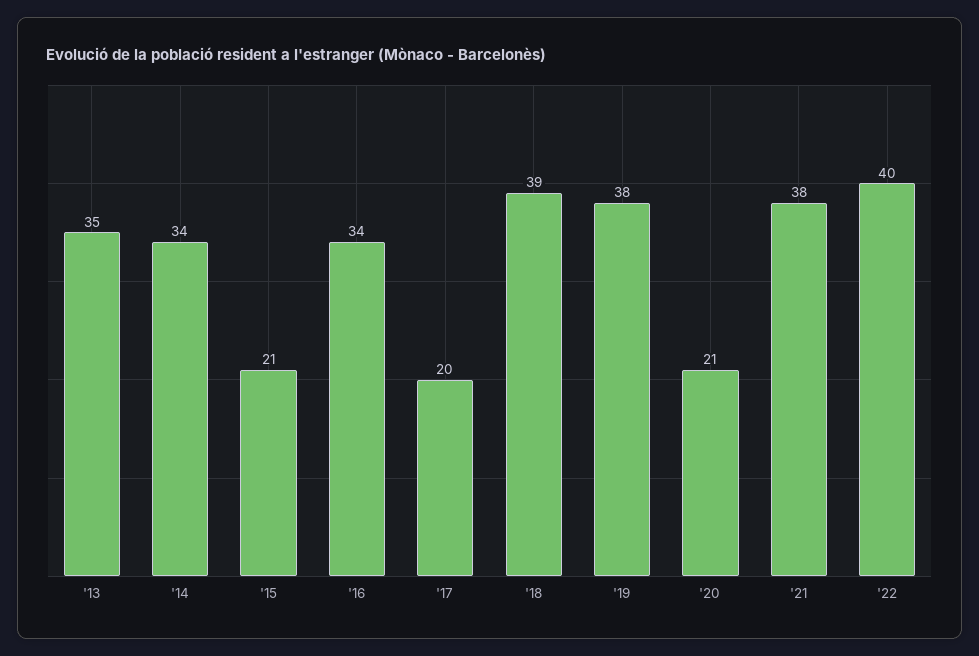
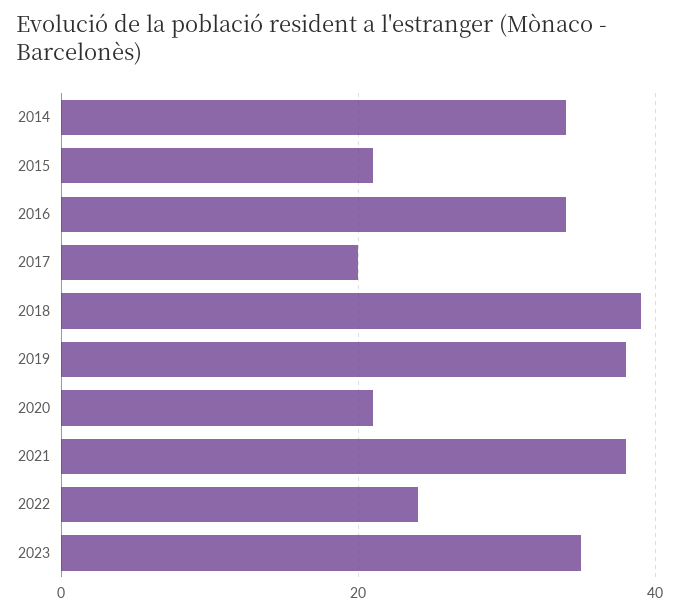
'13: 35 -> none
'22: 40 -> 25
2023: none -> 35

